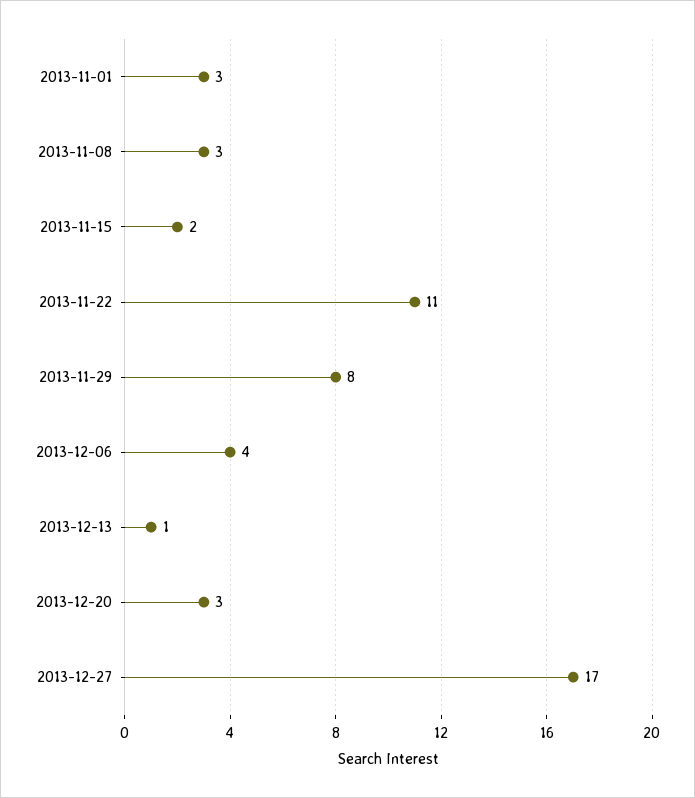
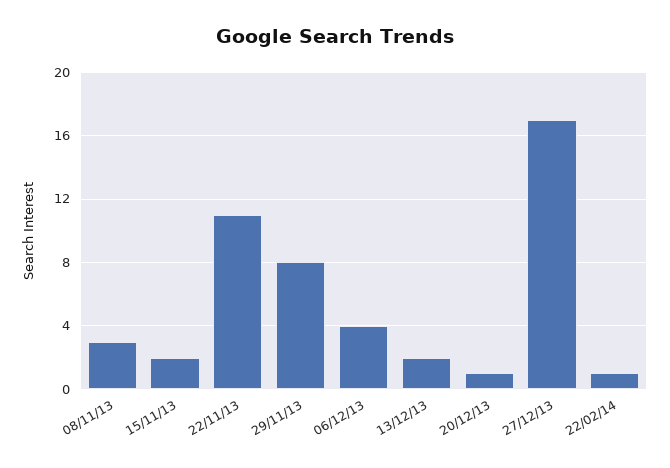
2013-11-01: 3 -> none
2013-12-13: 1 -> 2
2013-12-20: 3 -> 1
22/02/14: none -> 1

